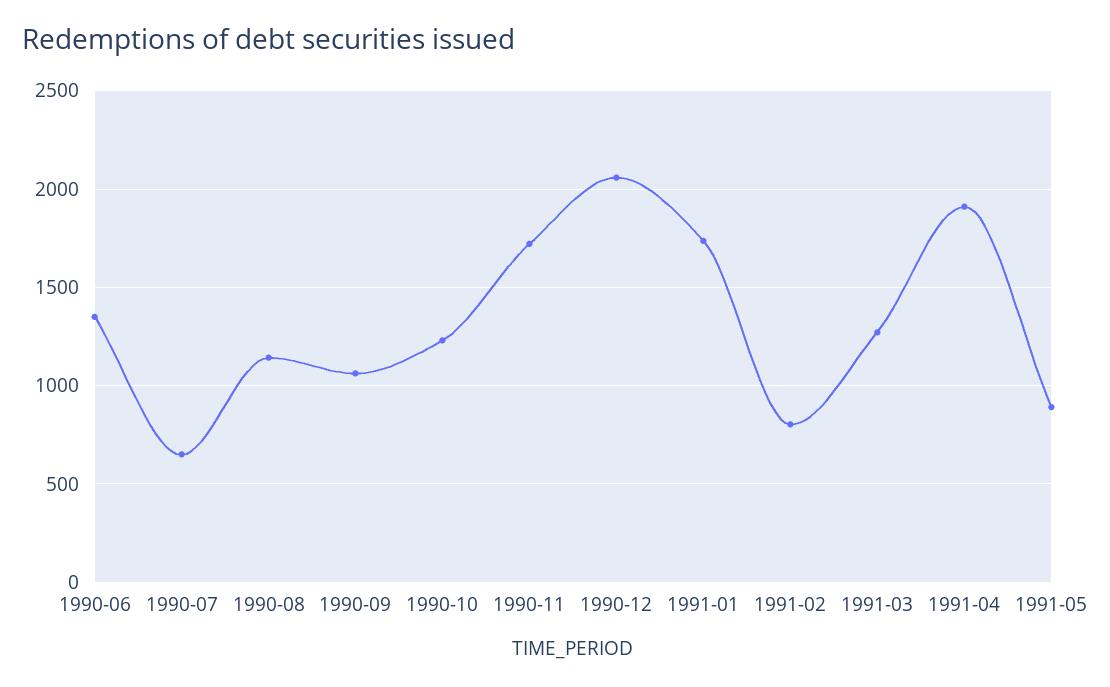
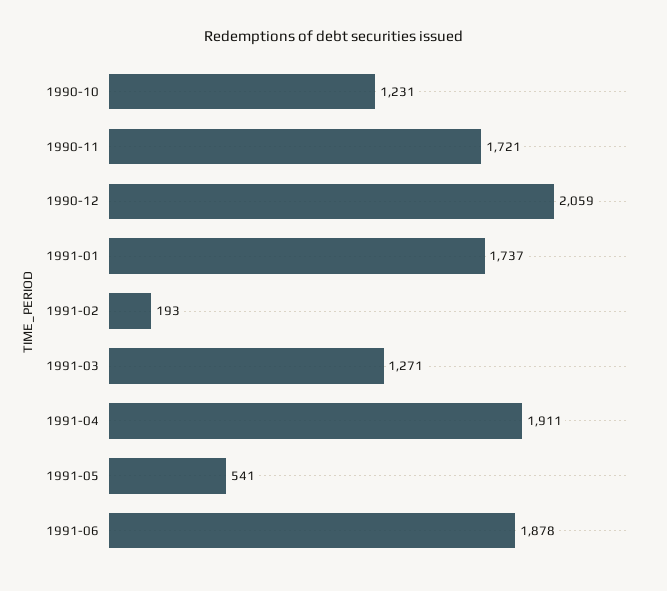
1990-06: 1350 -> none
1990-07: 650 -> none
1990-08: 1150 -> none
1990-09: 1050 -> none
1991-02: 800 -> 193
1991-05: 900 -> 541
1991-06: none -> 1878

